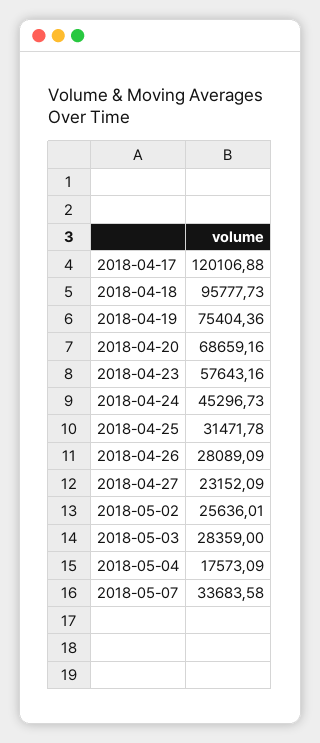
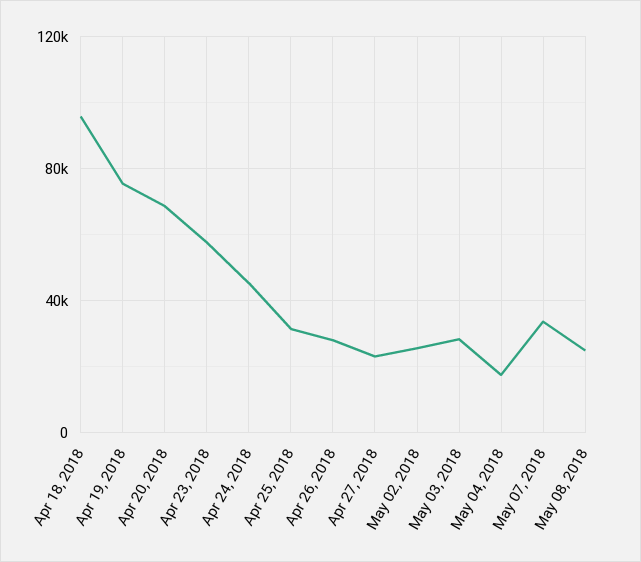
2018-04-17: 120106.88 -> none
May 08, 2018: none -> 25000

